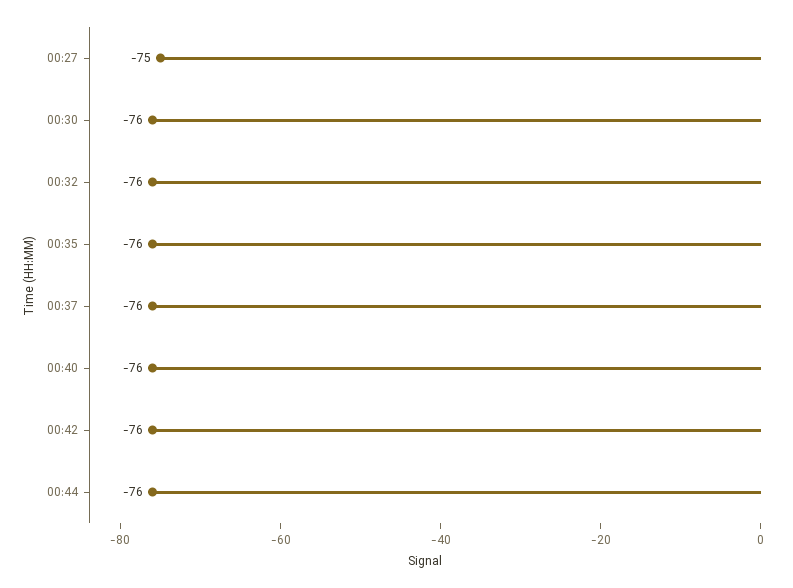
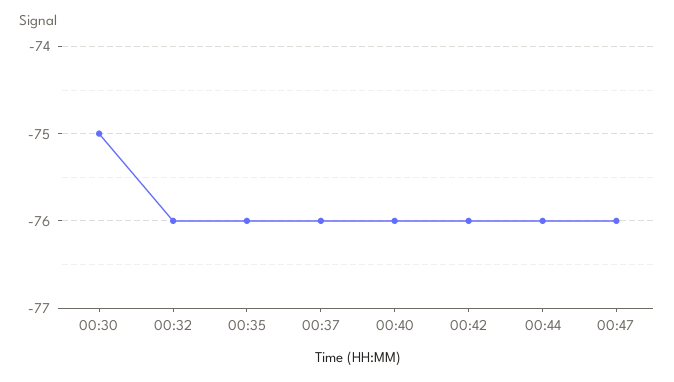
00:27: -75 -> none
00:30: -76 -> -75
00:47: none -> -76

